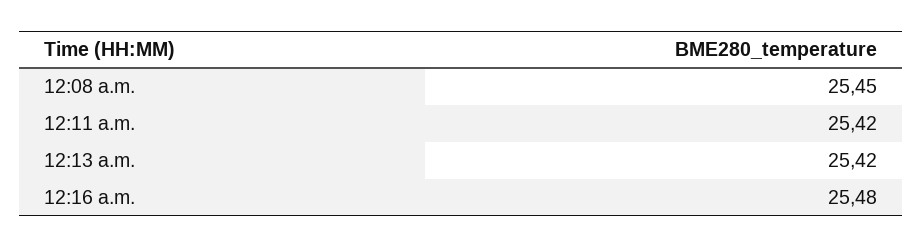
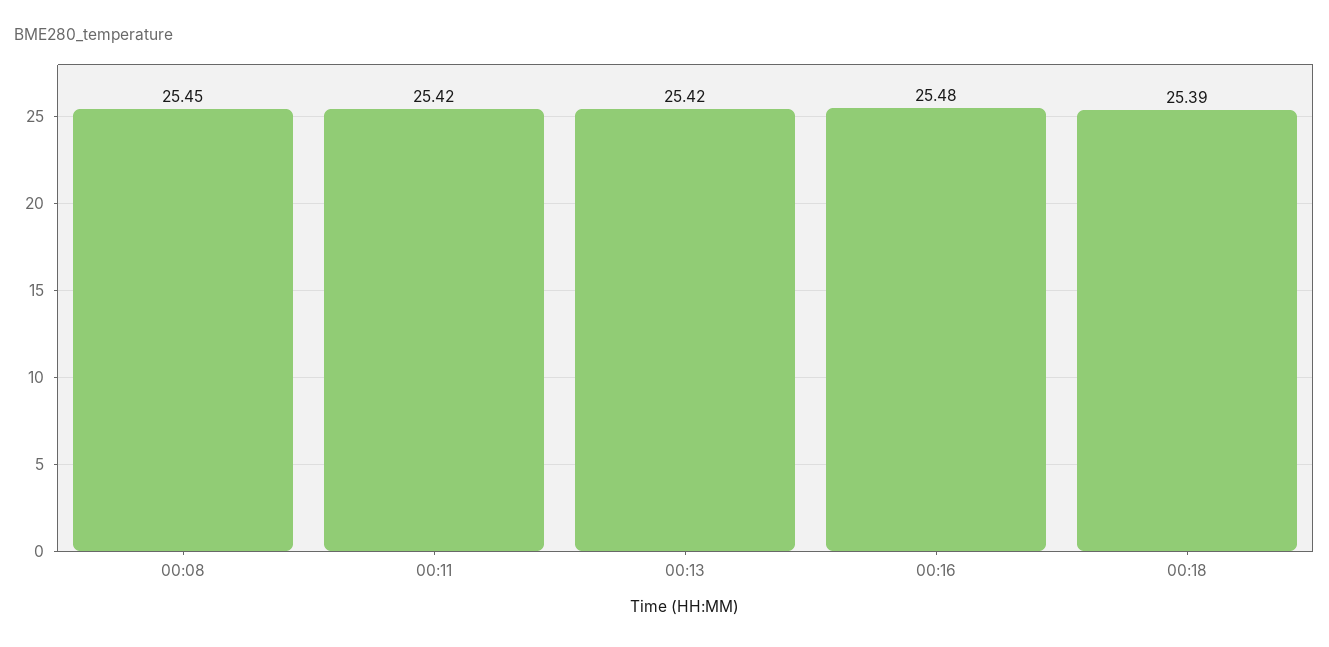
00:18: none -> 25.39

